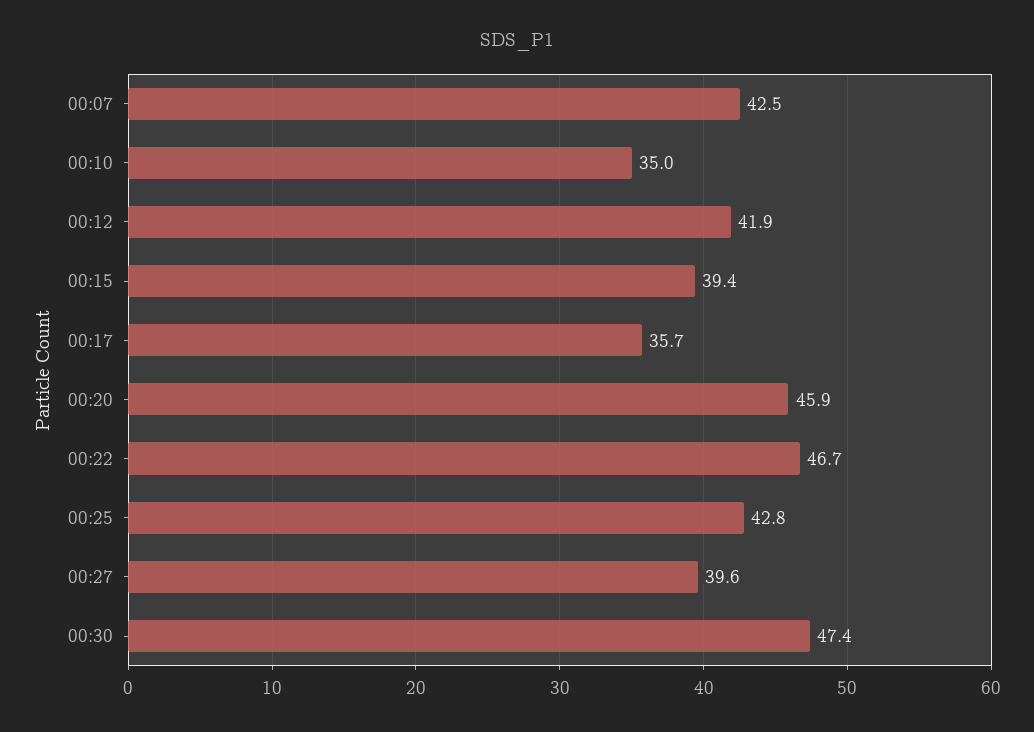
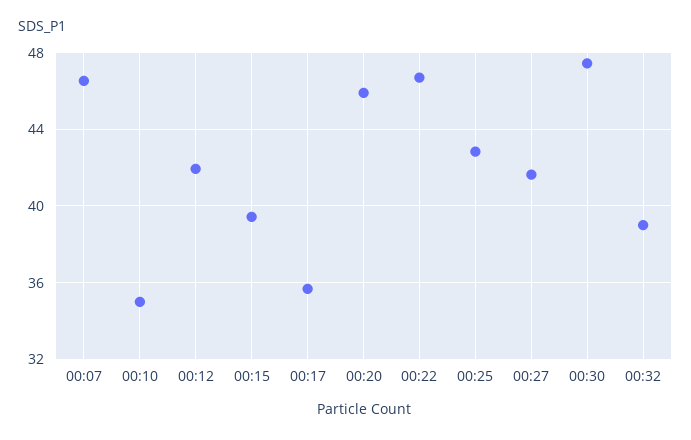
00:07: 42.5 -> 46.5
00:27: 39.6 -> 41.5
00:32: none -> 39

